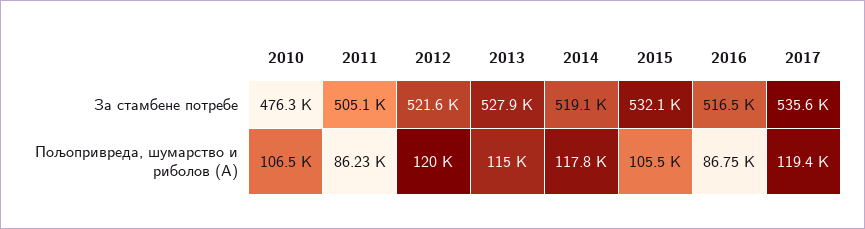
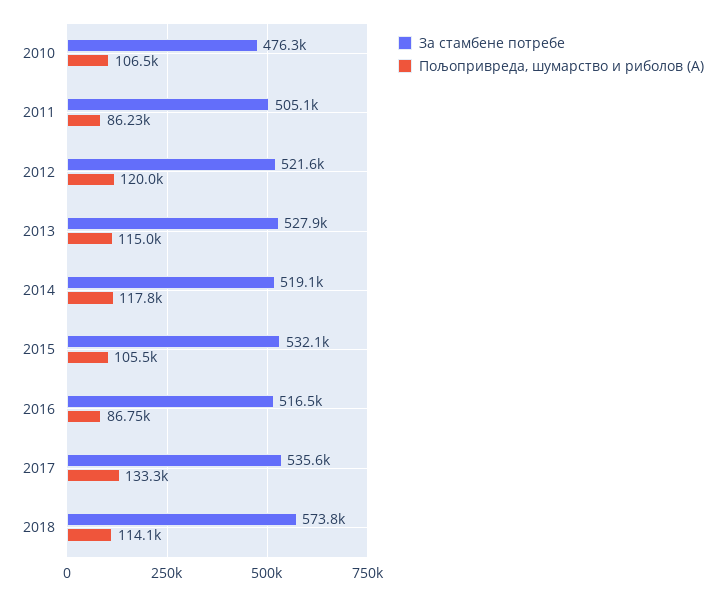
Пољопривреда, шумарство и риболов (А), 2017: 119400 -> 133300
За стамбене потребе, 2018: none -> 573800
Пољопривреда, шумарство и риболов (А), 2018: none -> 114100

